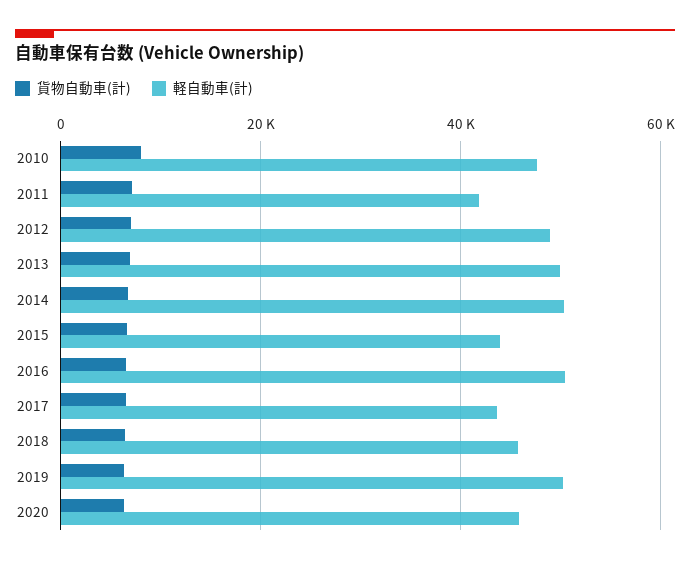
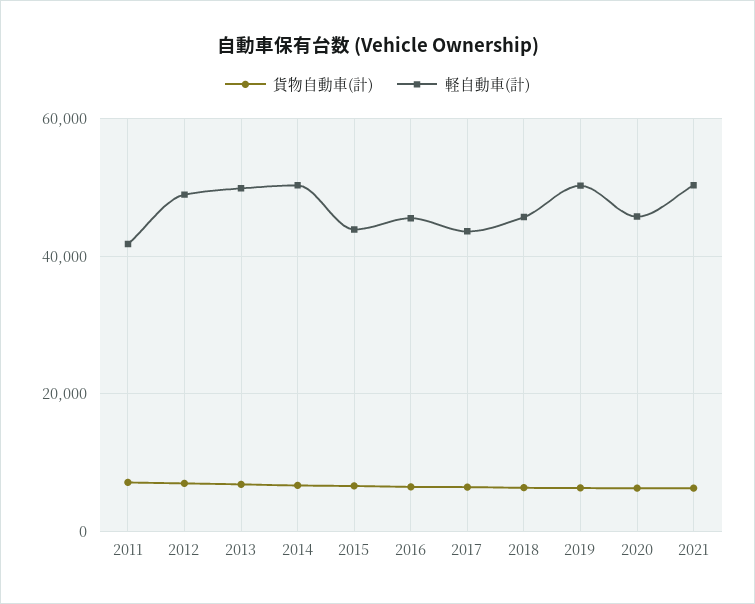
貨物自動車(計), 2010: 8000 -> none
軽自動車(計), 2010: 48000 -> none
軽自動車(計), 2016: 50000 -> 46000
貨物自動車(計), 2021: none -> 6000
軽自動車(計), 2021: none -> 50000

